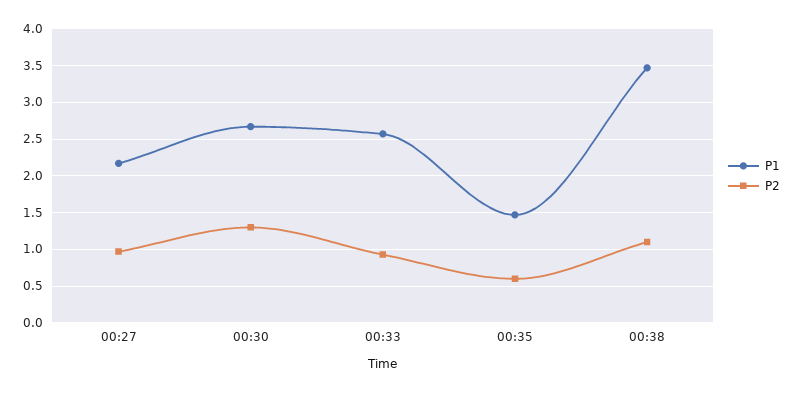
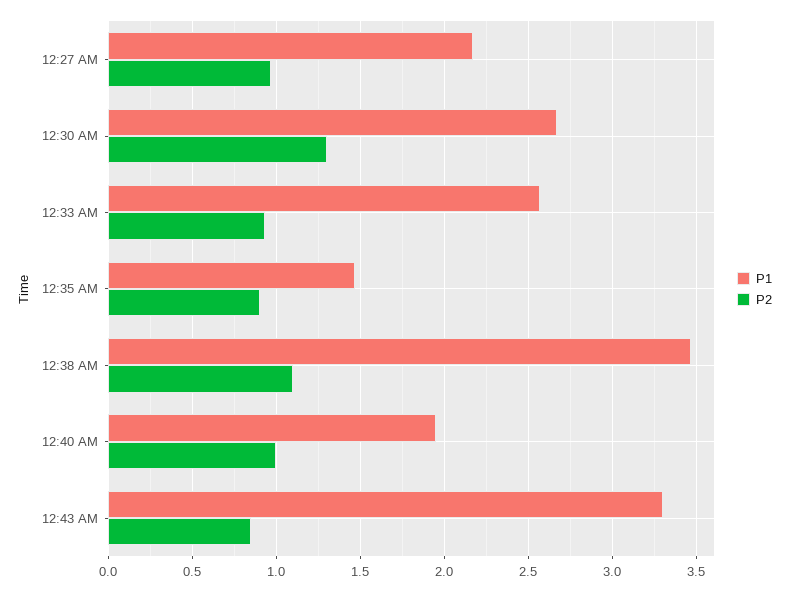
P2, 00:35: 0.6 -> 0.9
P1, 12:40 AM: none -> 1.95
P2, 12:40 AM: none -> 1
P1, 12:43 AM: none -> 3.3
P2, 12:43 AM: none -> 0.85

